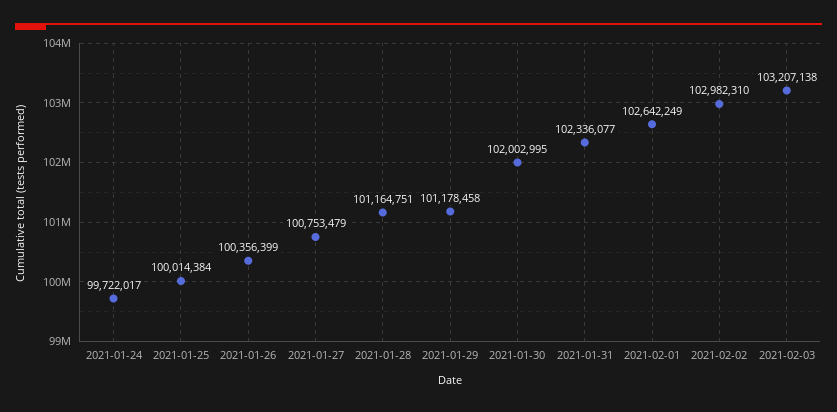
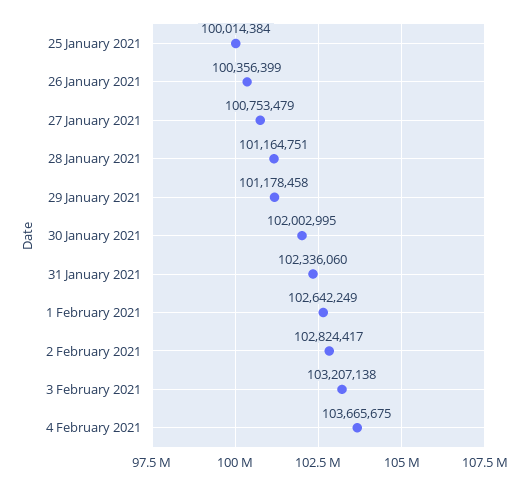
2021-01-24: 99722017 -> none
2021-01-31: 102336077 -> 102336060
2021-02-02: 102982310 -> 102824417
4 February 2021: none -> 103665675

